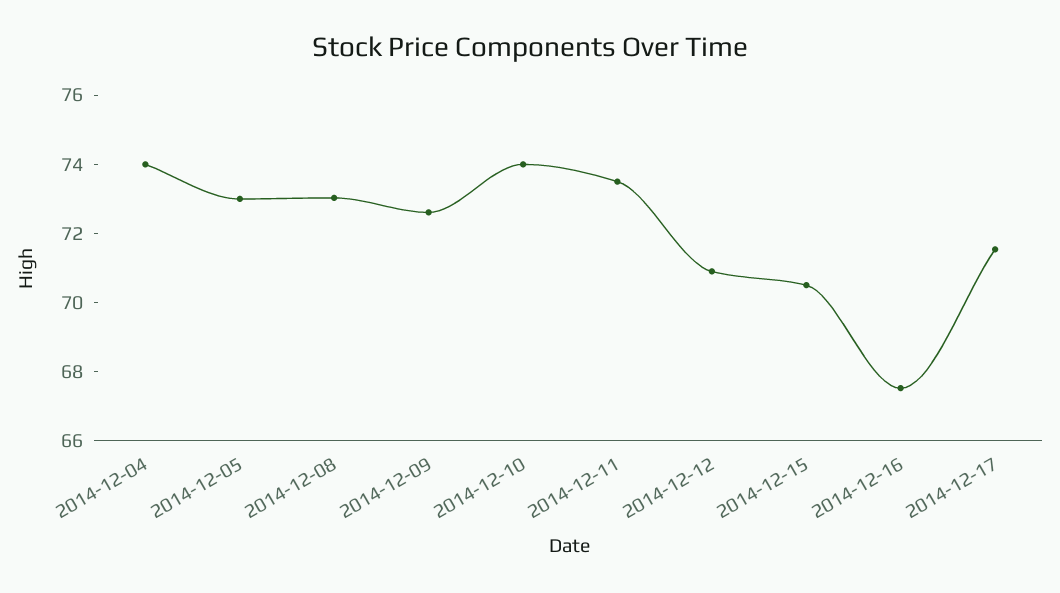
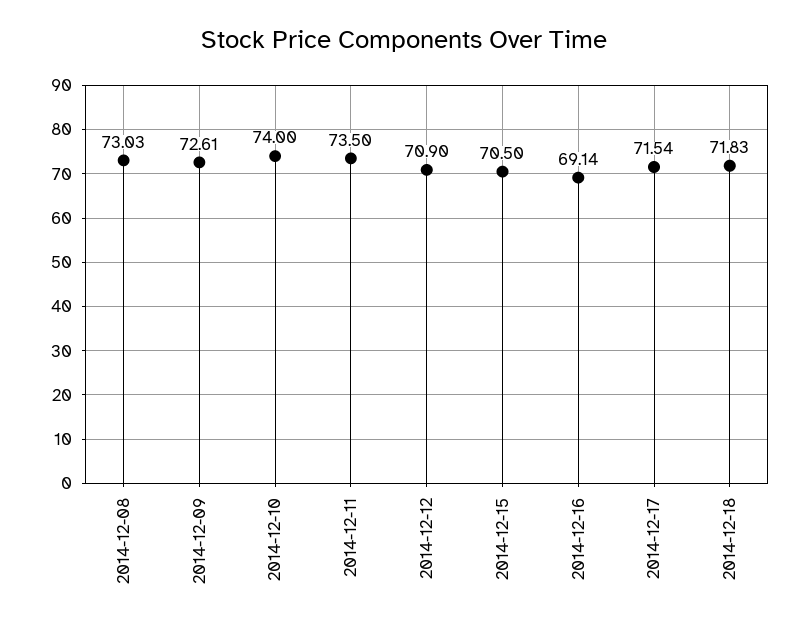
2014-12-04: 74 -> none
2014-12-05: 73 -> none
2014-12-16: 67.5 -> 69.14
2014-12-18: none -> 71.83

